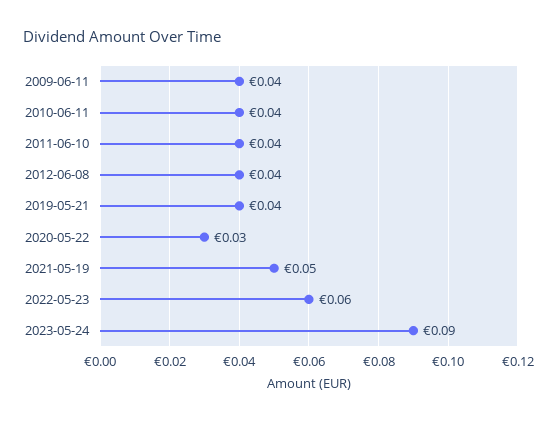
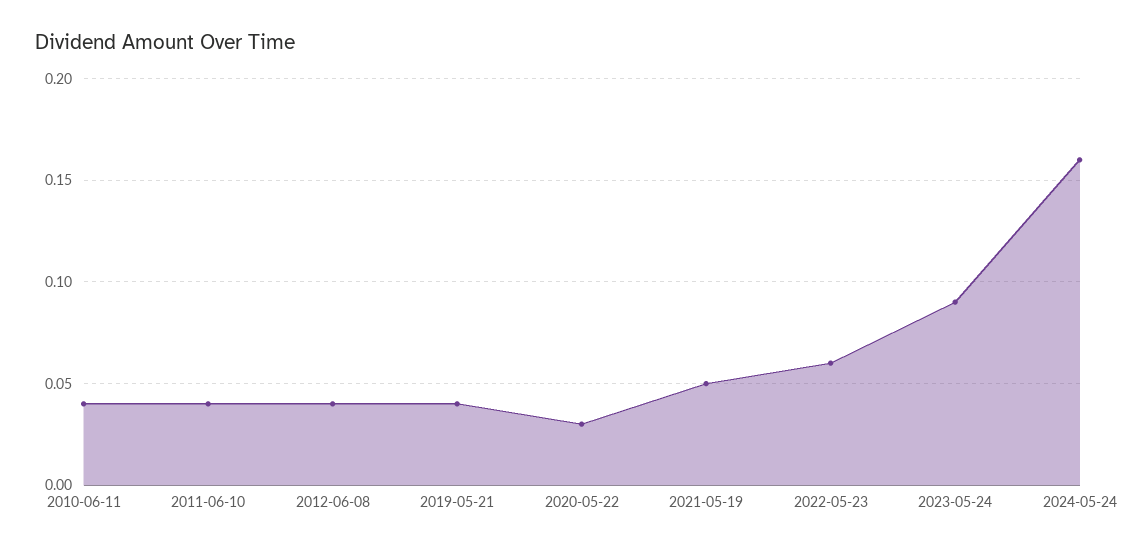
2009-06-11: 0.04 -> none
2024-05-24: none -> 0.16

